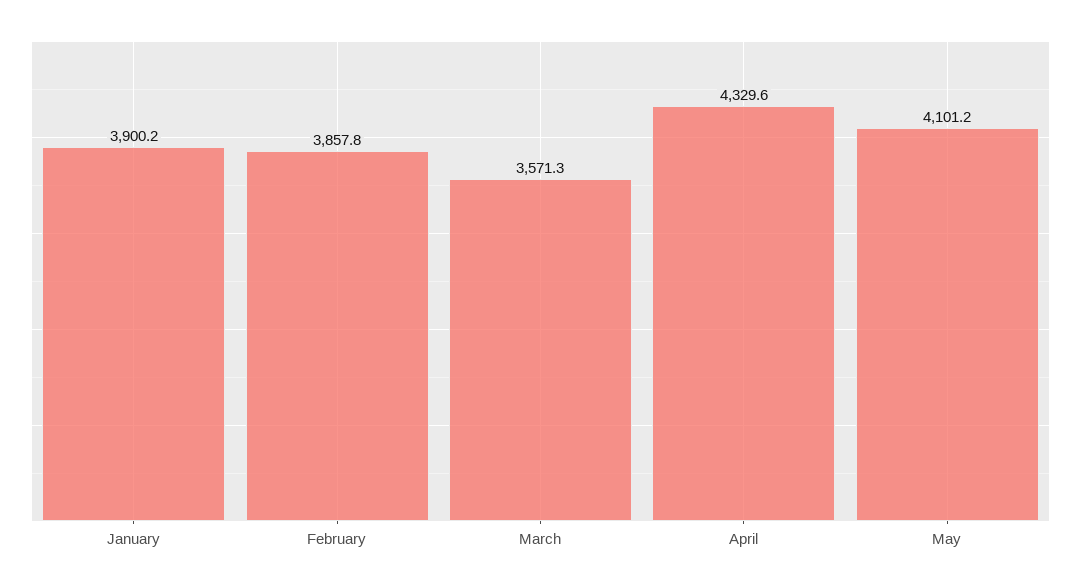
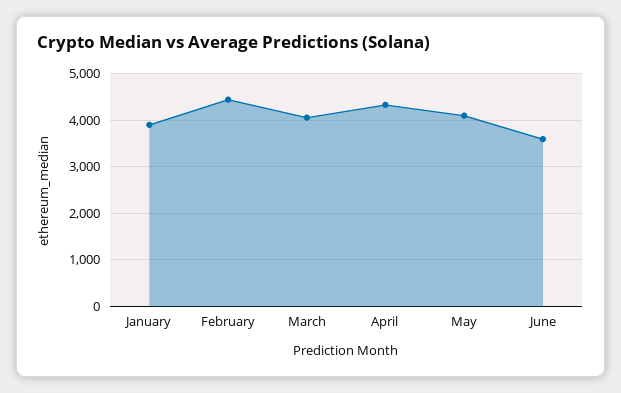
February: 3857.8 -> 4400
March: 3571.3 -> 4000
June: none -> 3600

